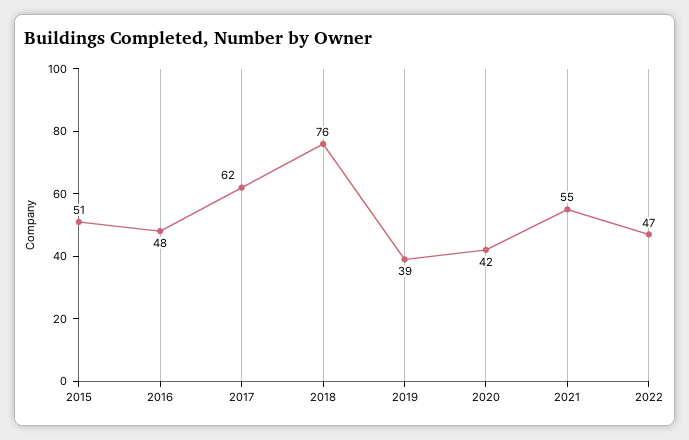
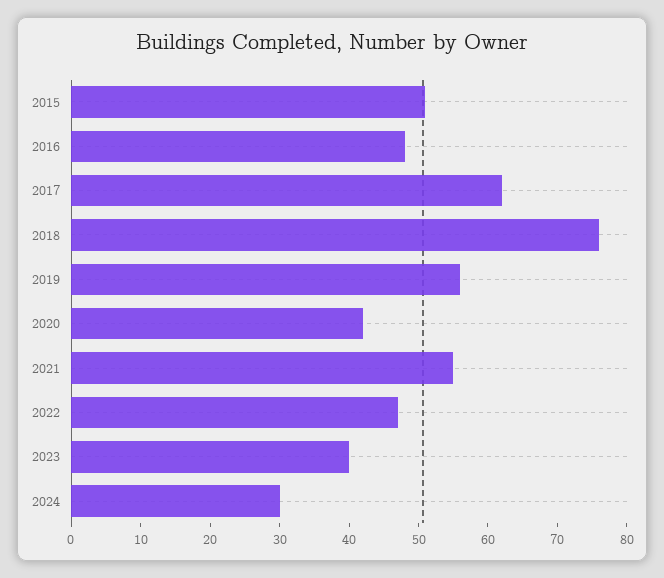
2019: 39 -> 55
2023: none -> 40
2024: none -> 30

